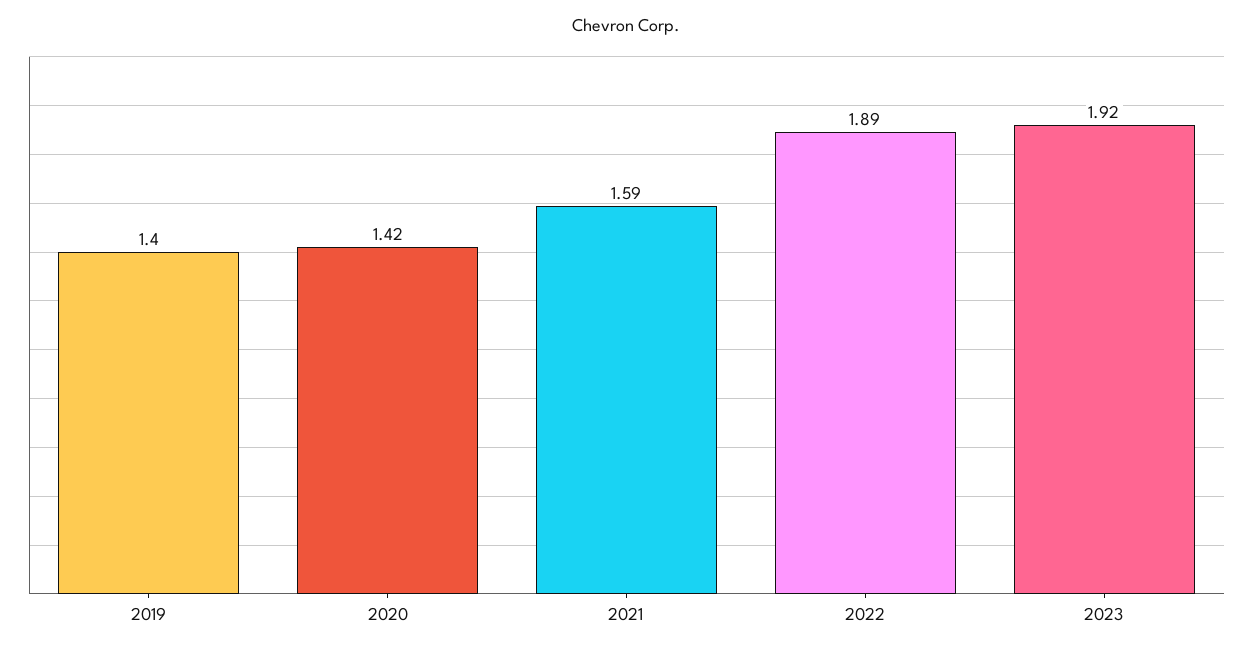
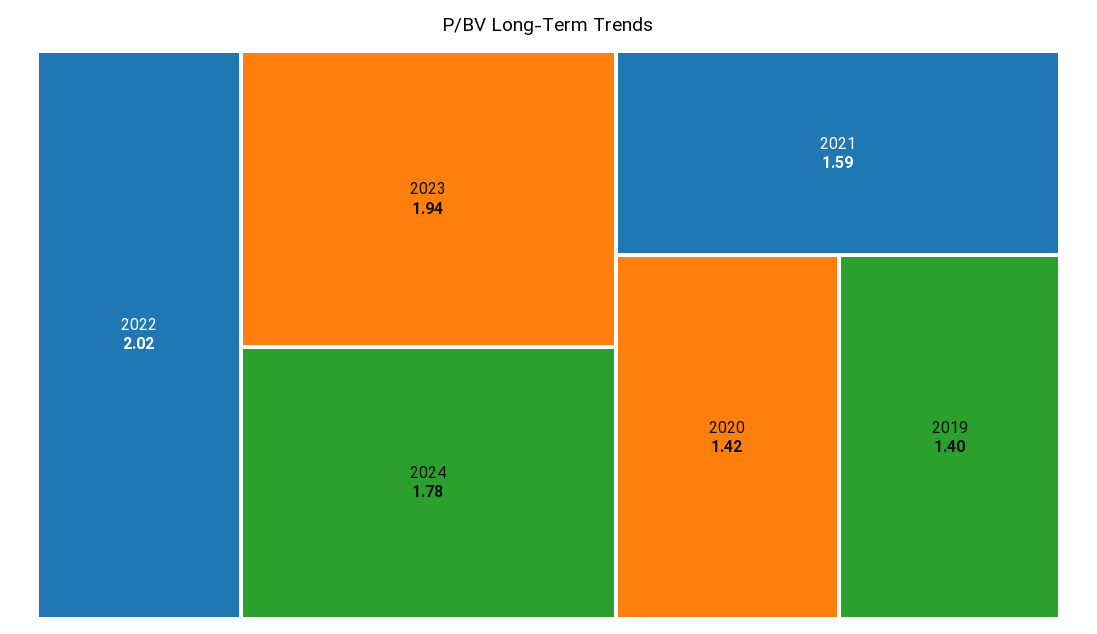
2022: 1.89 -> 2.02
2023: 1.92 -> 1.94
2024: none -> 1.78

